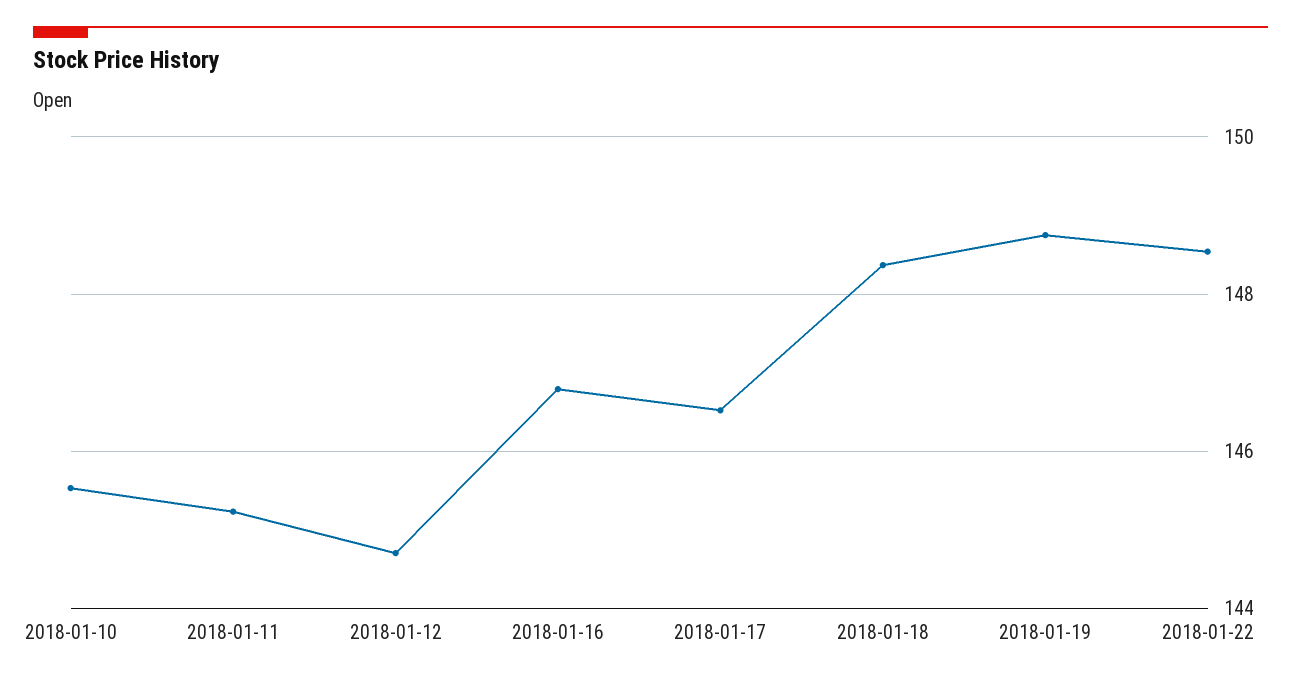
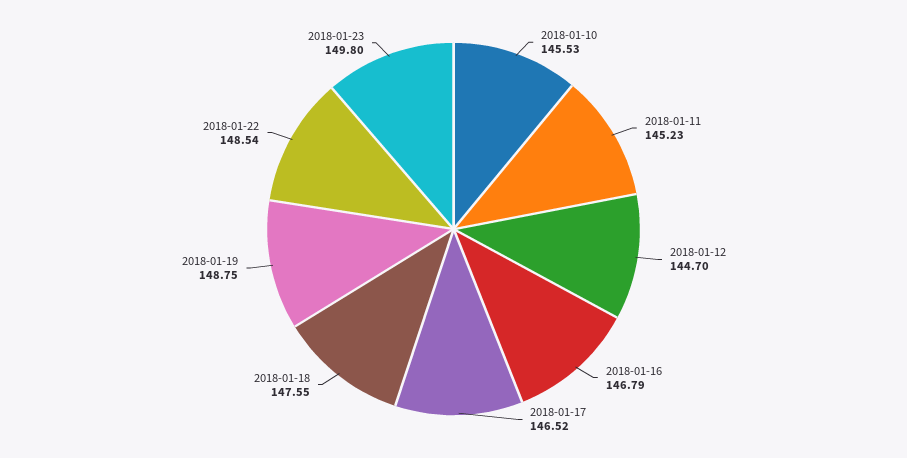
2018-01-18: 148.4 -> 147.55
2018-01-23: none -> 149.8

